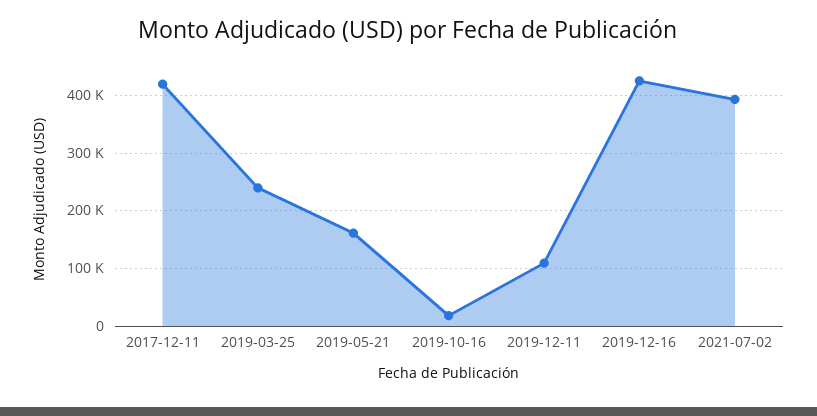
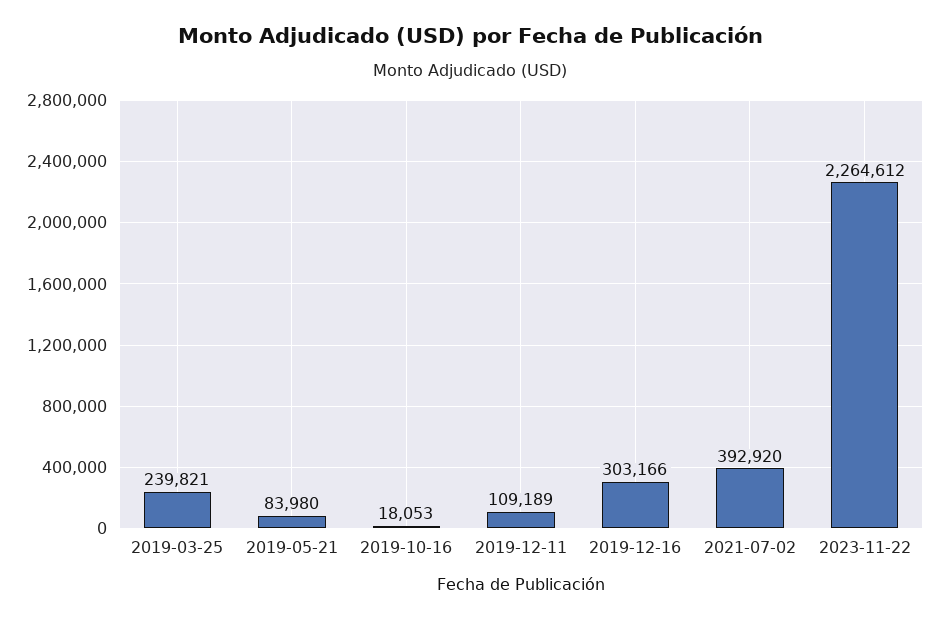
2017-12-11: 420000 -> none
2019-05-21: 160000 -> 83980
2019-12-16: 420000 -> 303166
2023-11-22: none -> 2264612

